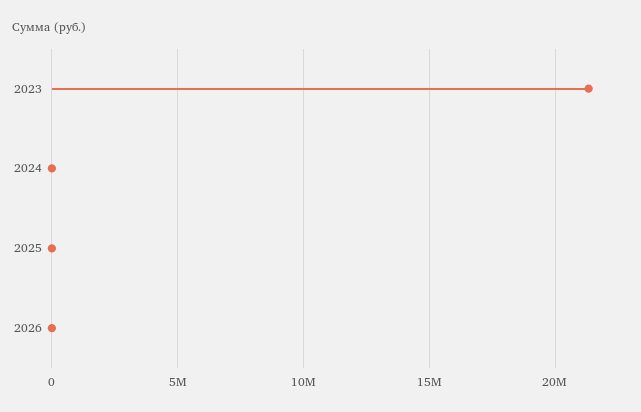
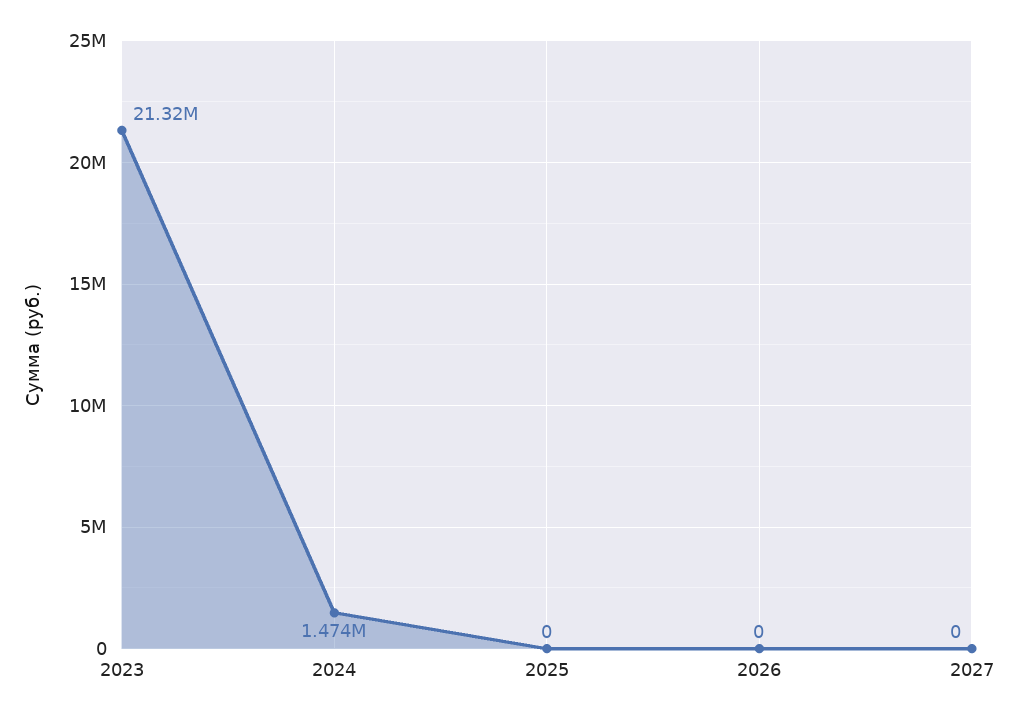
2024: 0 -> 1474000
2027: none -> 0

